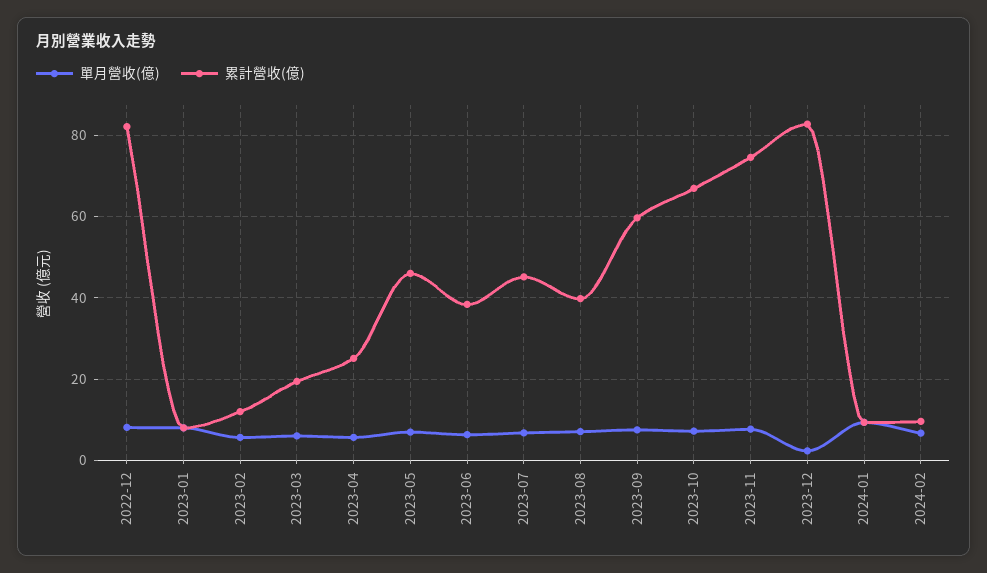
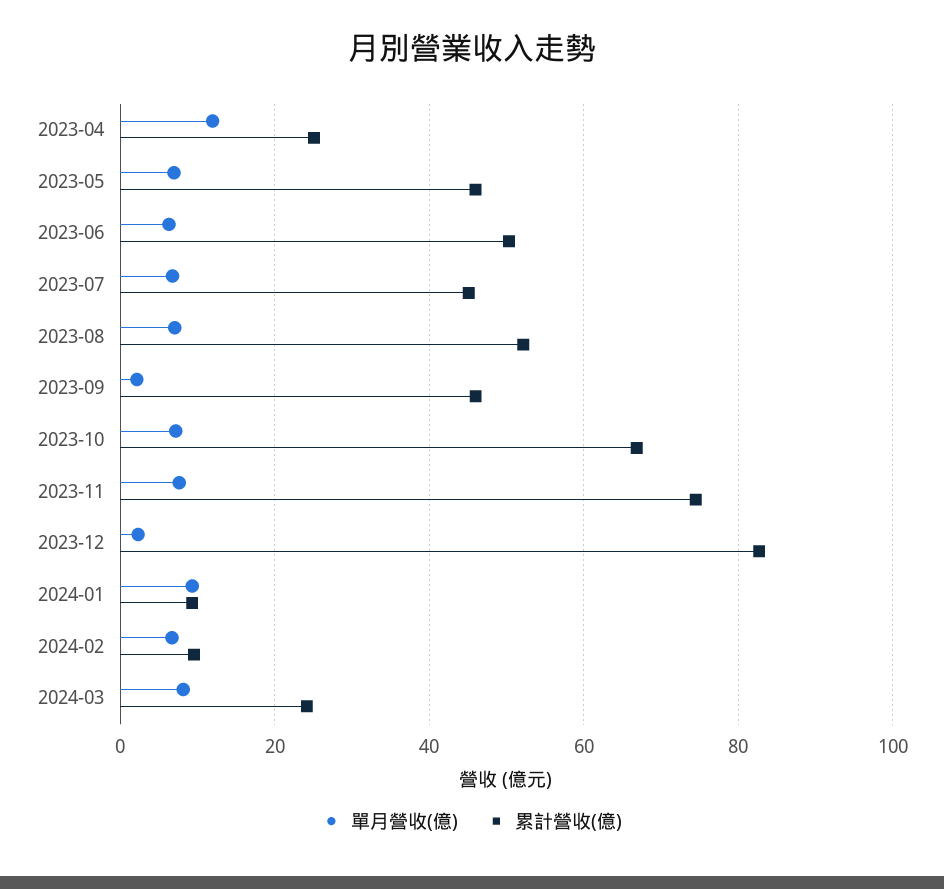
單月營收(億), 2022-12: 8 -> none
累計營收(億), 2022-12: 82 -> none
單月營收(億), 2023-01: 8 -> none
累計營收(億), 2023-01: 8 -> none
單月營收(億), 2023-02: 6 -> none
累計營收(億), 2023-02: 12 -> none
單月營收(億), 2023-03: 6 -> none
累計營收(億), 2023-03: 20 -> none
單月營收(億), 2023-04: 6 -> 12
累計營收(億), 2023-06: 38 -> 50
累計營收(億), 2023-08: 40 -> 52
單月營收(億), 2023-09: 8 -> 2
累計營收(億), 2023-09: 60 -> 46
單月營收(億), 2024-03: none -> 8
累計營收(億), 2024-03: none -> 24

